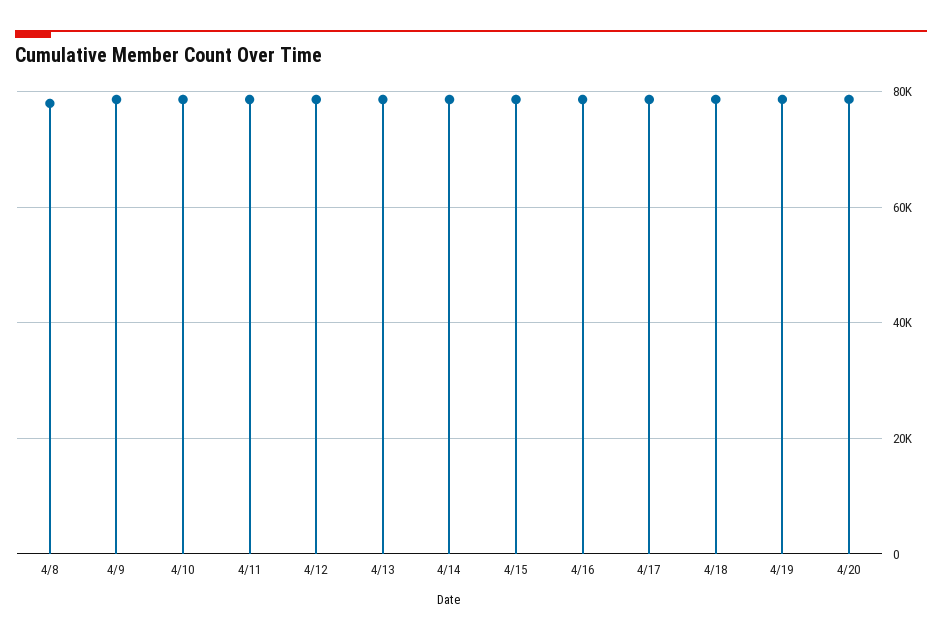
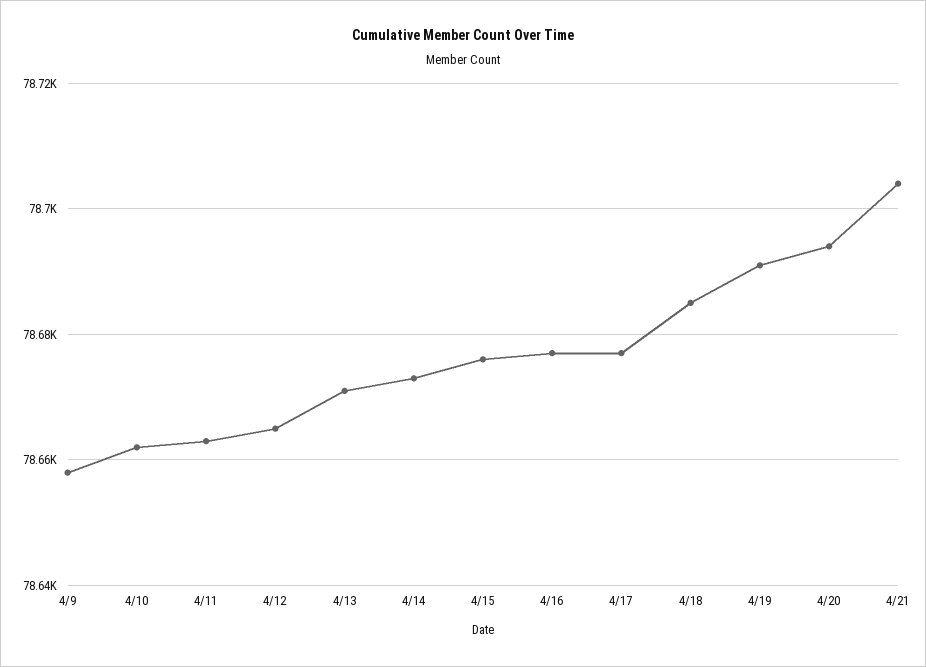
4/8: 78000 -> none
4/21: none -> 78705

